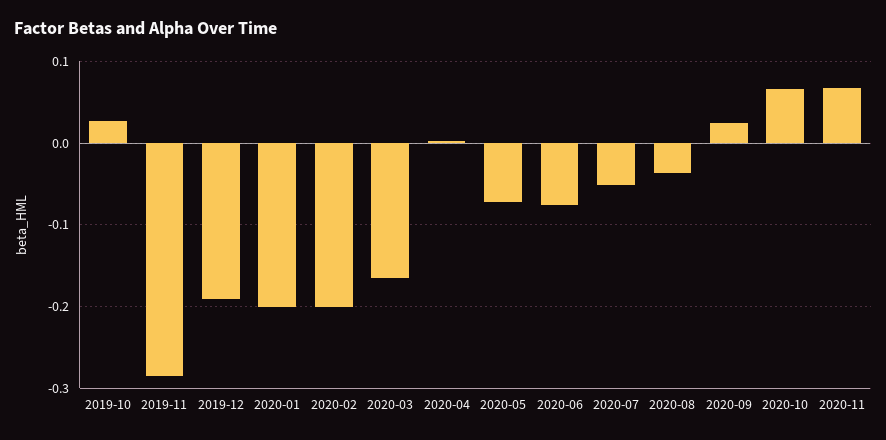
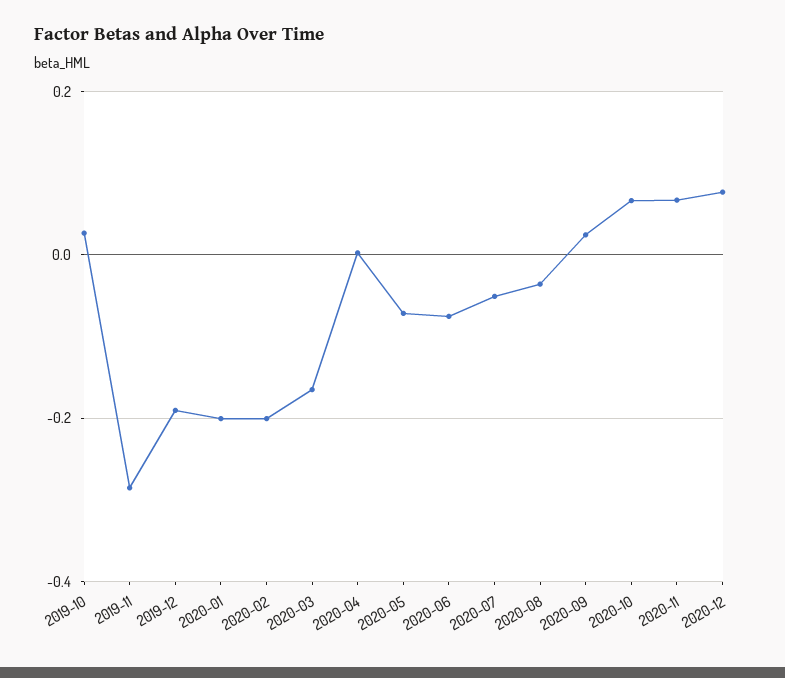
2020-12: none -> 0.08

